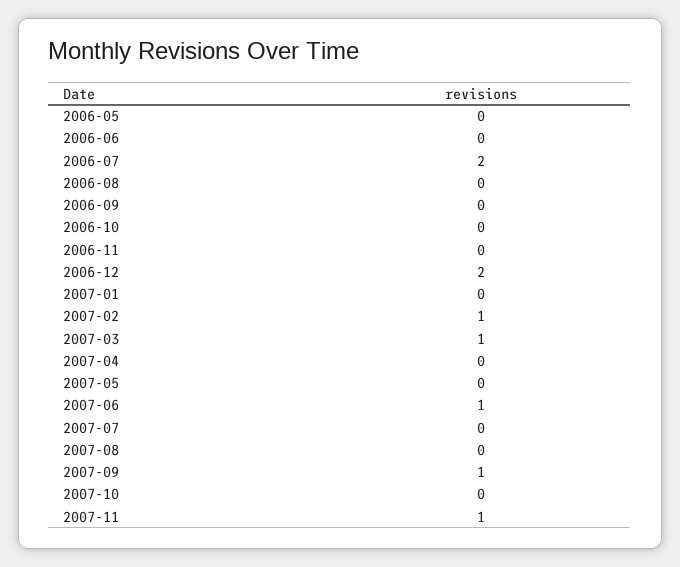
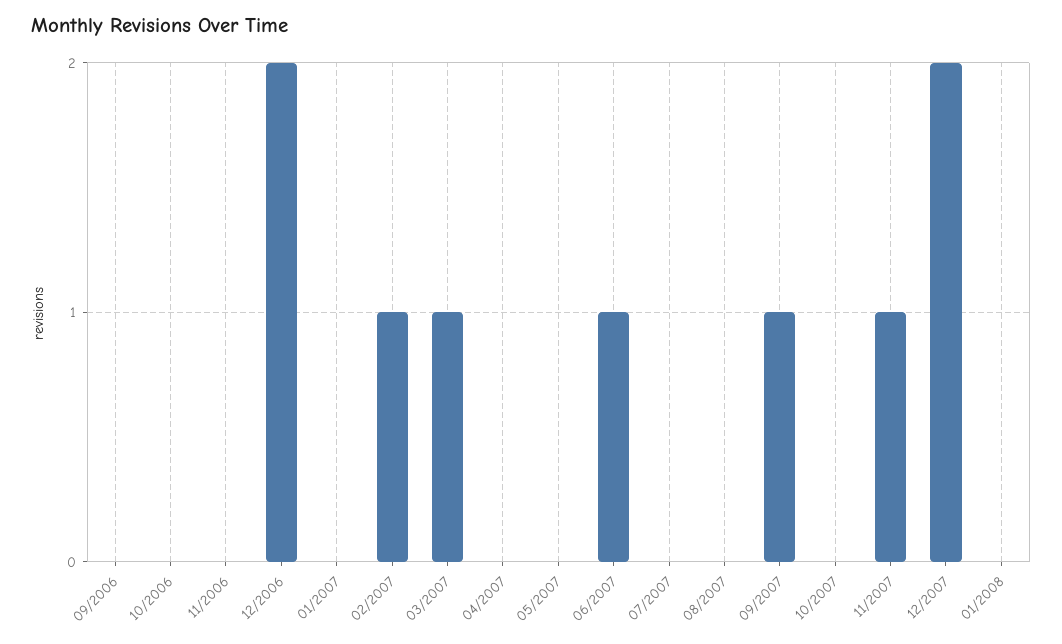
2006-05: 0 -> none
2006-06: 0 -> none
2006-07: 2 -> none
2006-08: 0 -> none
12/2007: none -> 2
01/2008: none -> 0

